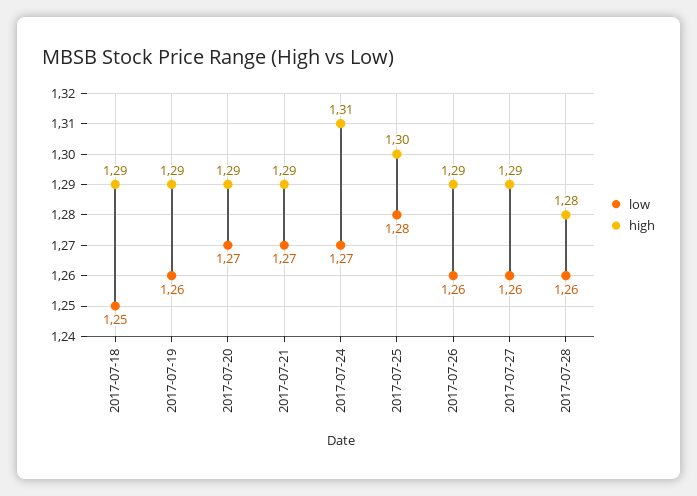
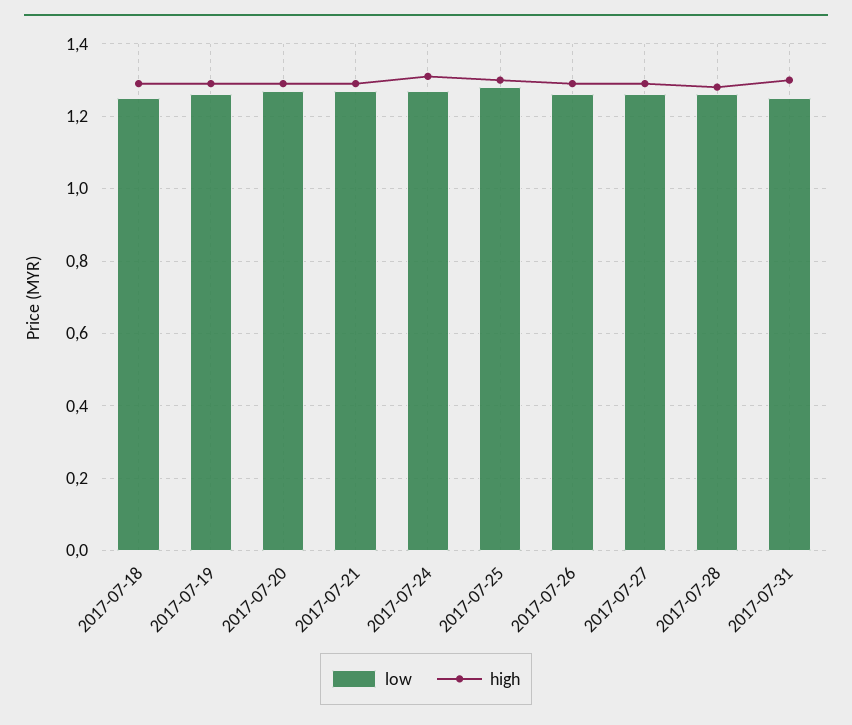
low, 2017-07-31: none -> 1.25
high, 2017-07-31: none -> 1.3

